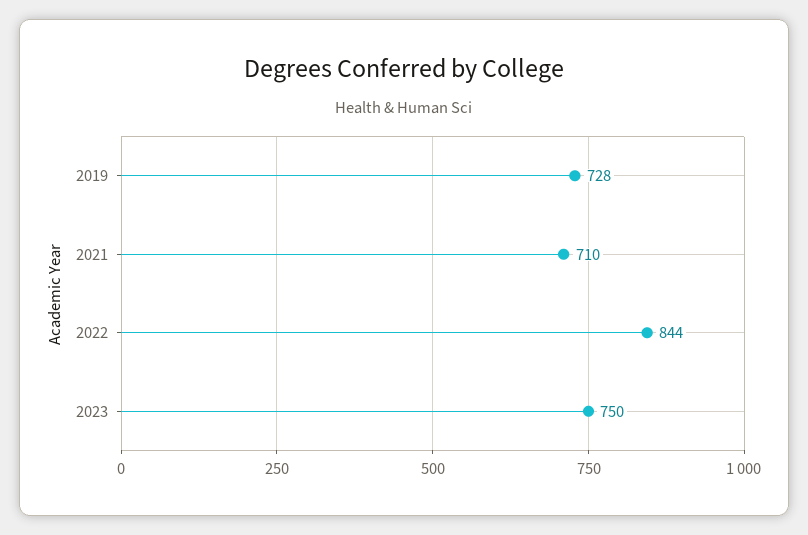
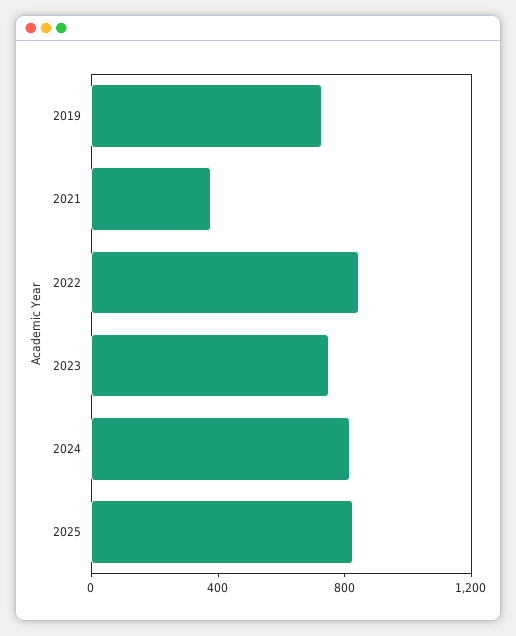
2021: 710 -> 400
2024: none -> 800
2025: none -> 800

